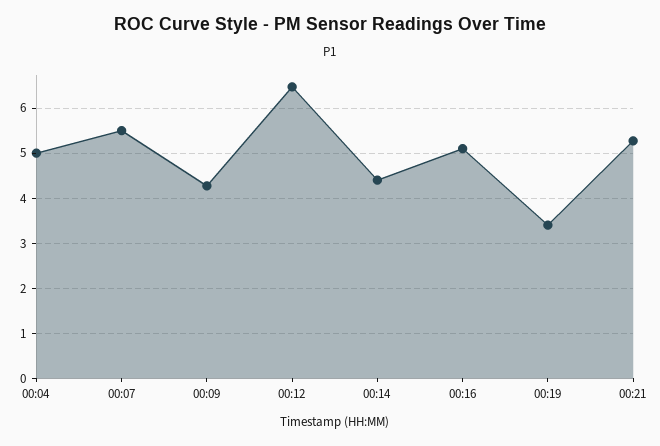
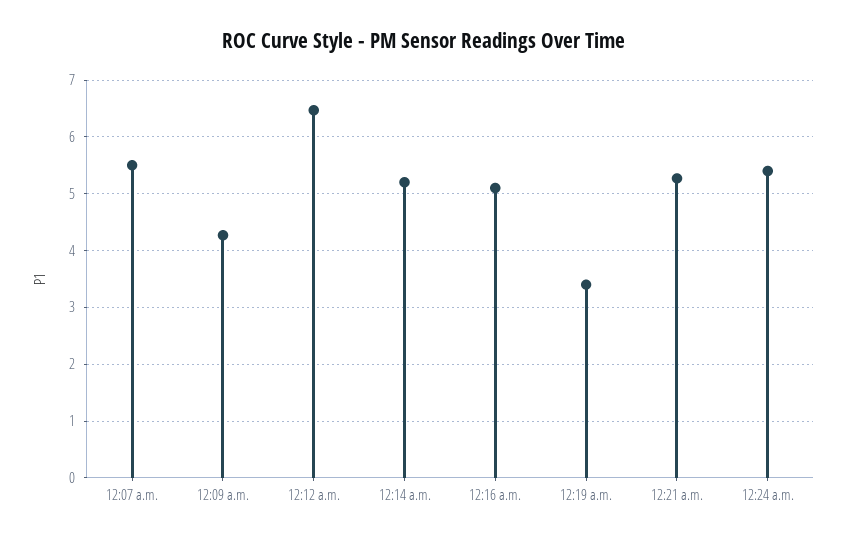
00:04: 5 -> none
00:14: 4.4 -> 5.2
12:24 a.m.: none -> 5.4

